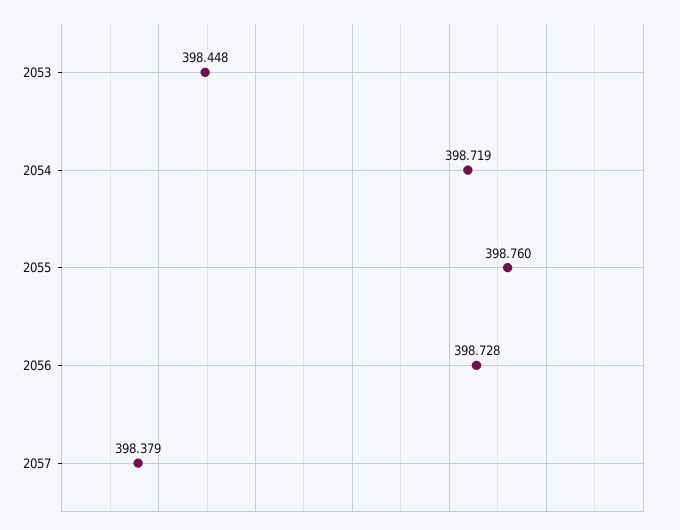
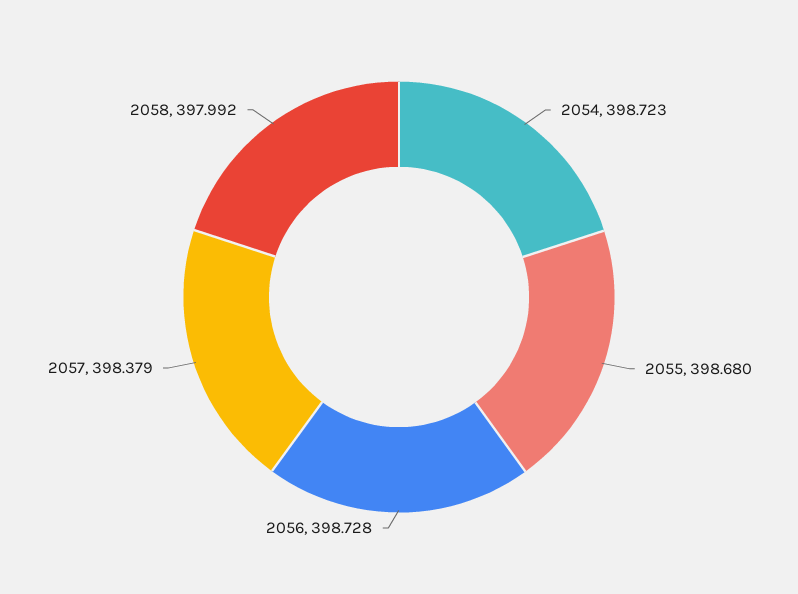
2053: 398.448 -> none
2054: 398.719 -> 398.723
2055: 398.76 -> 398.68
2058: none -> 397.992

